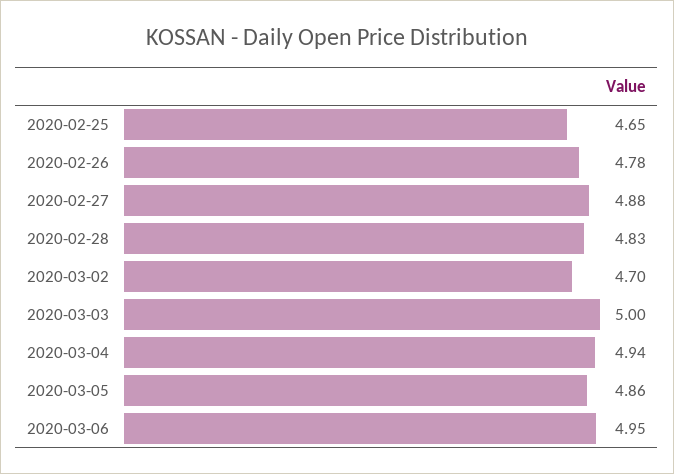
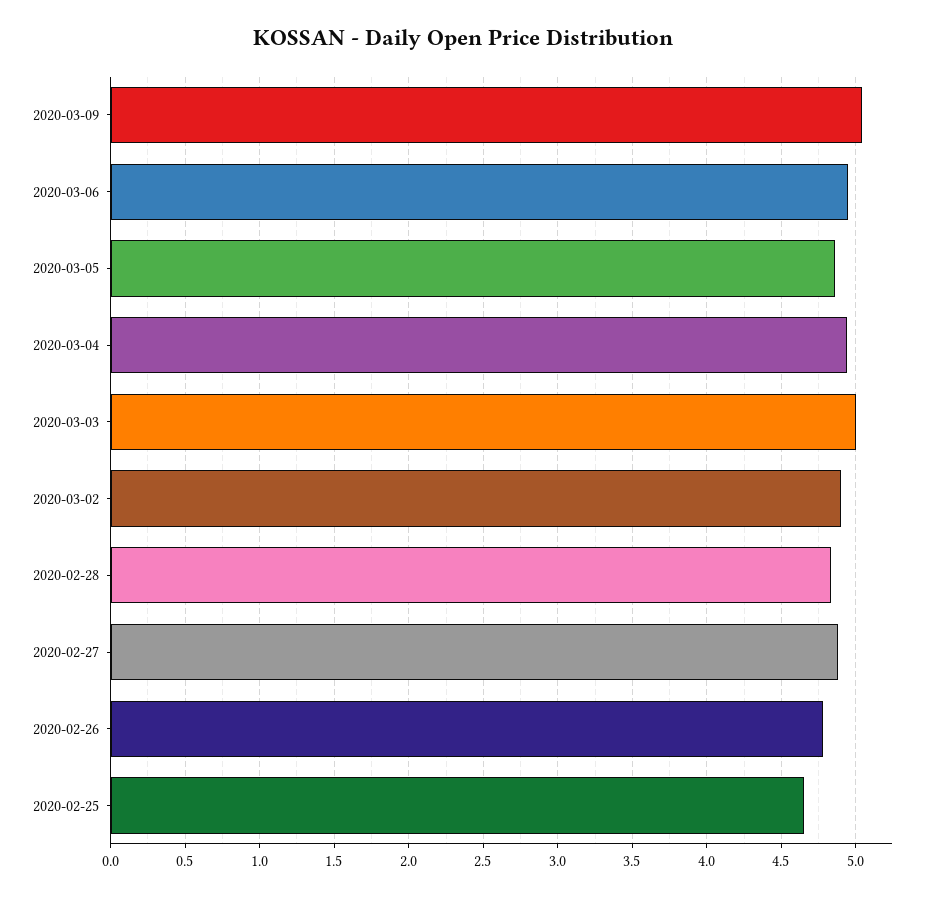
2020-03-02: 4.7 -> 4.9
2020-03-09: none -> 5.05

